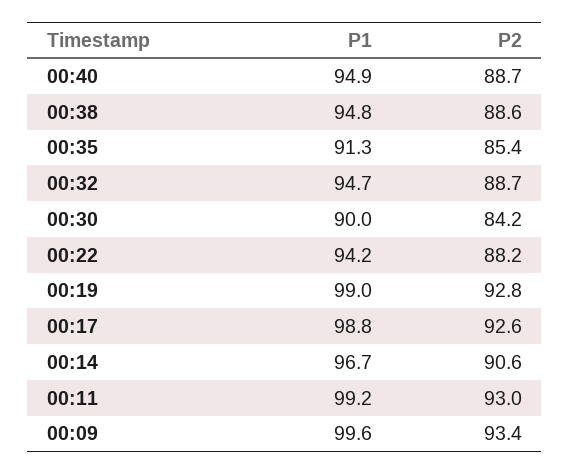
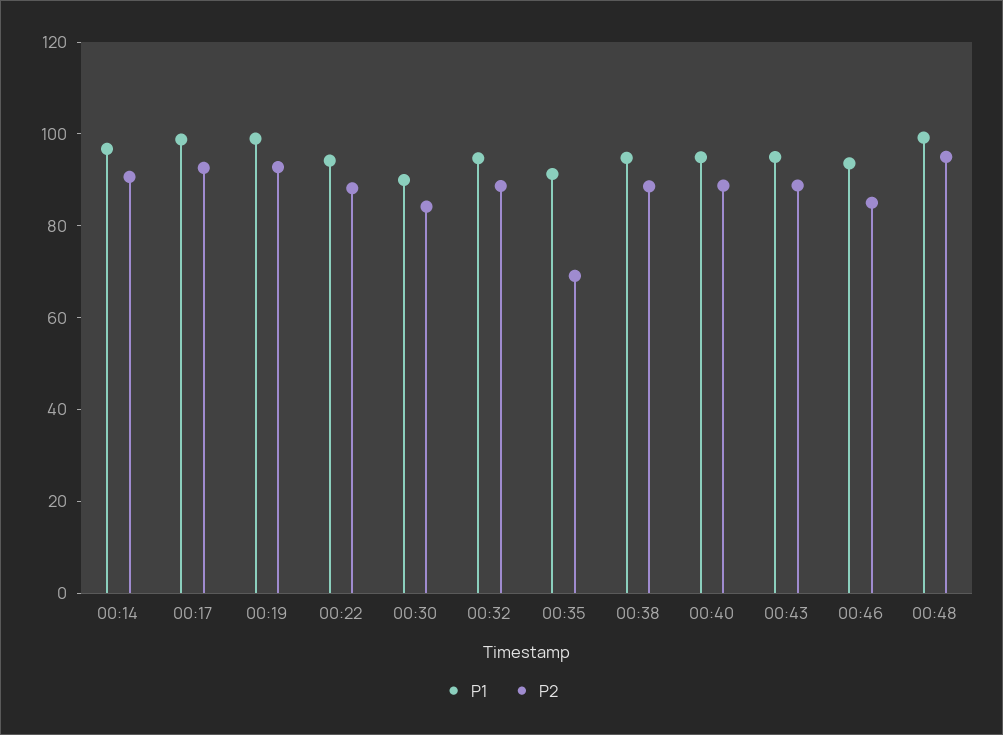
P2, 00:35: 85.4 -> 70
P1, 00:11: 99.2 -> none
P2, 00:11: 93 -> none
P1, 00:09: 99.6 -> none
P2, 00:09: 93.4 -> none
P1, 00:43: none -> 95
P2, 00:43: none -> 90
P1, 00:46: none -> 95
P2, 00:46: none -> 85
P1, 00:48: none -> 100
P2, 00:48: none -> 95

